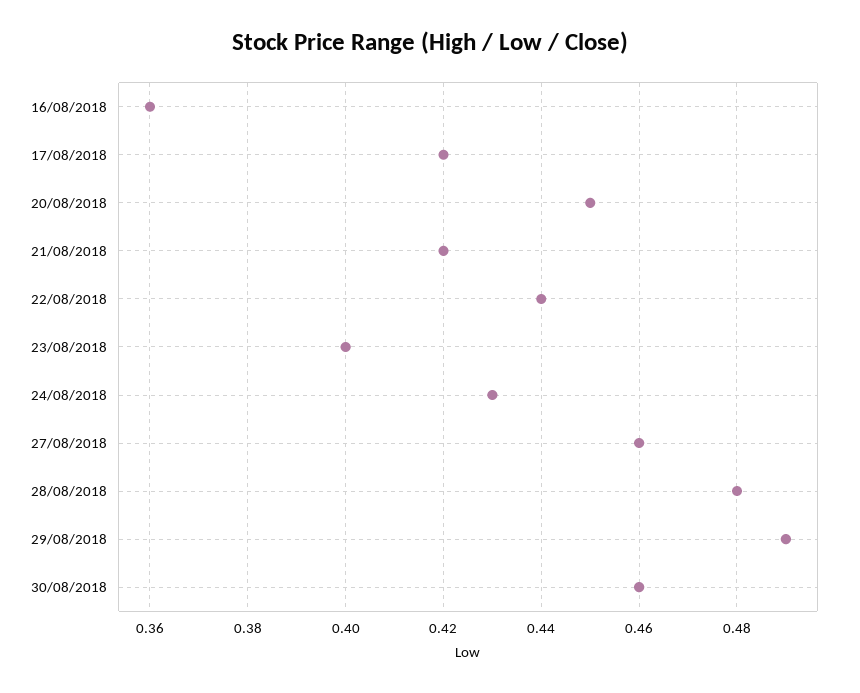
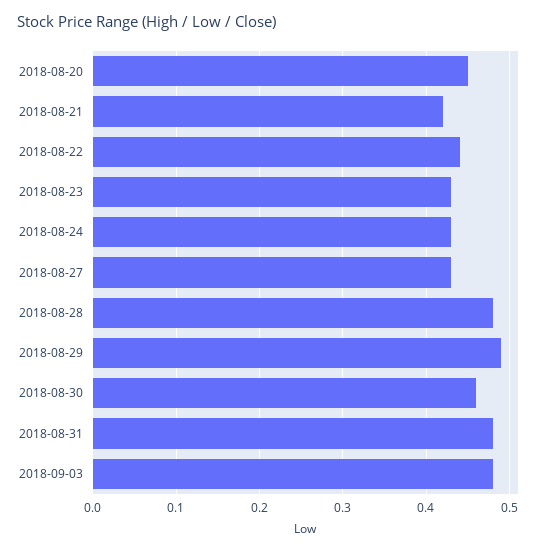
16/08/2018: 0.36 -> none
17/08/2018: 0.42 -> none
23/08/2018: 0.4 -> 0.43
27/08/2018: 0.46 -> 0.43
2018-08-31: none -> 0.48
2018-09-03: none -> 0.48

